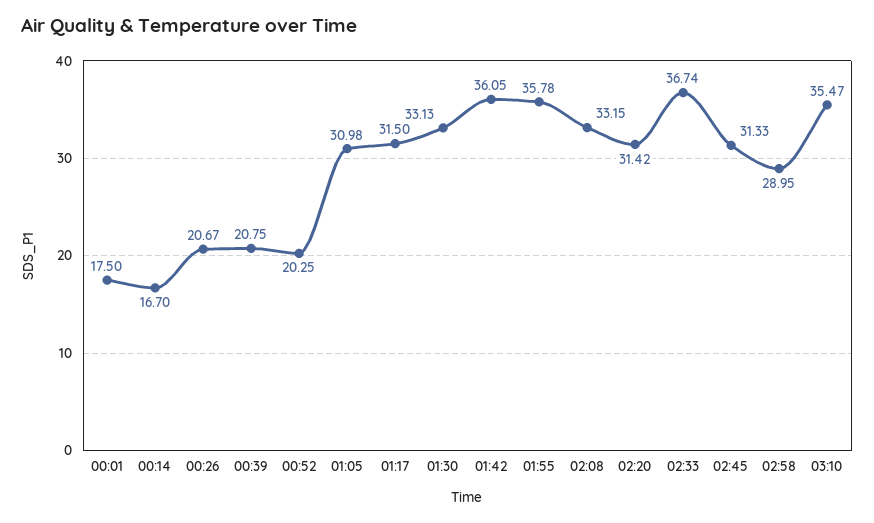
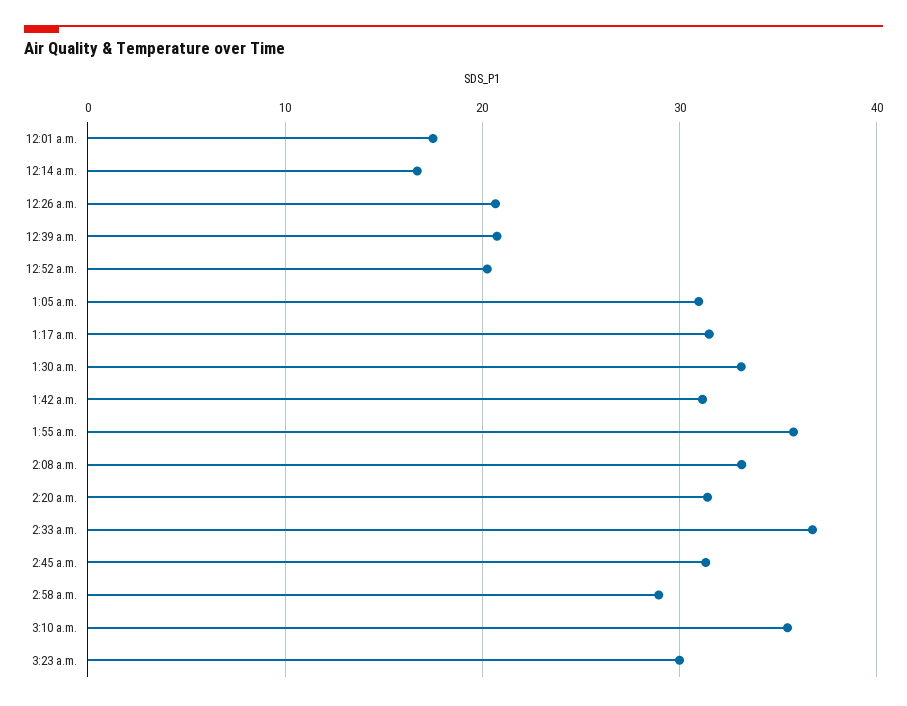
01:42: 36.05 -> 31
3:23 a.m.: none -> 30

